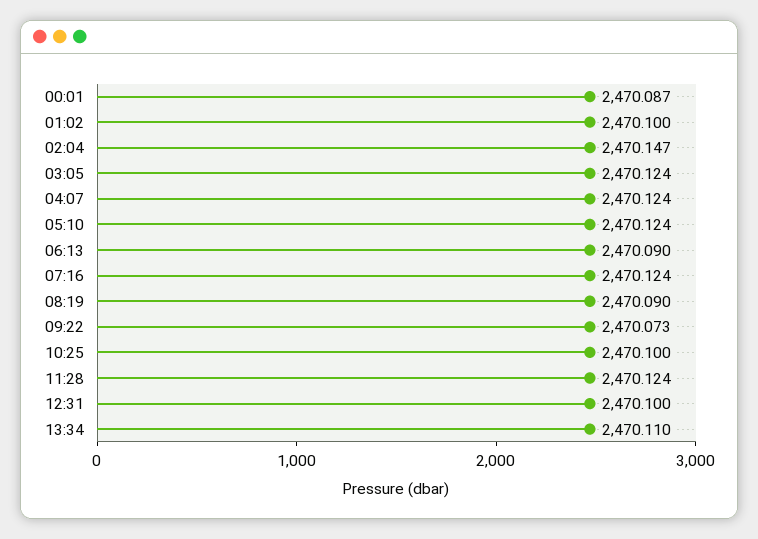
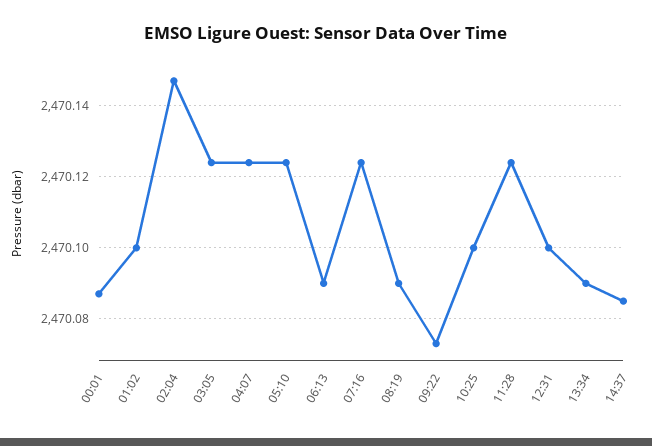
13:34: 2470.11 -> 2470.09
14:37: none -> 2470.085

